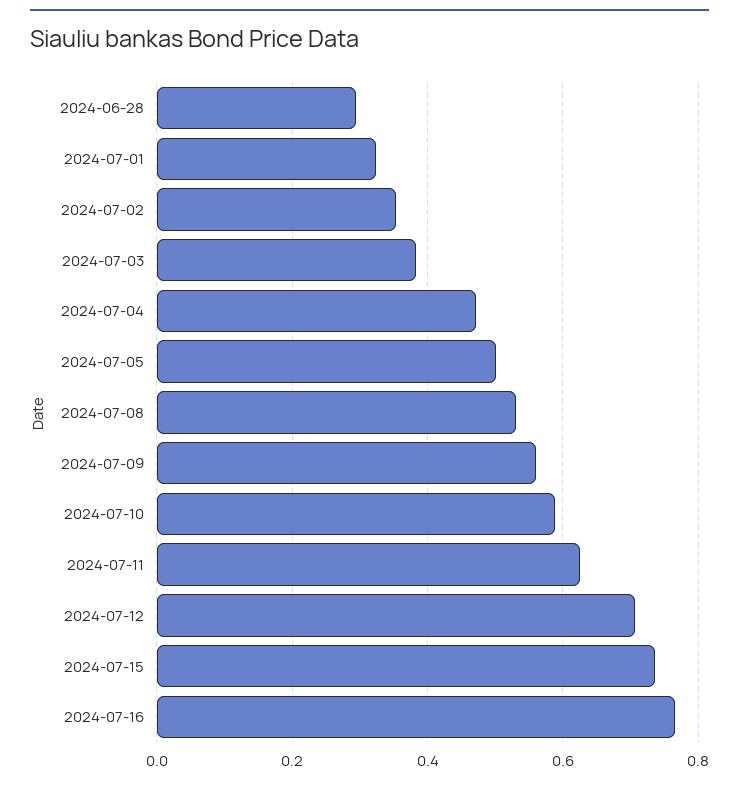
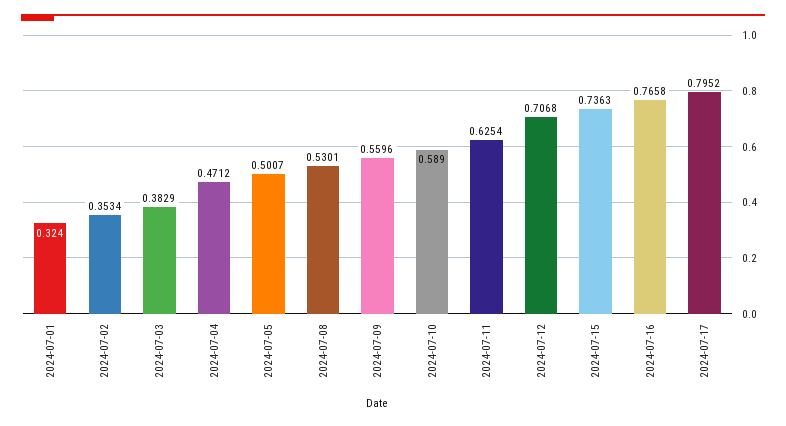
2024-06-28: 0.3 -> none
2024-07-17: none -> 0.7952

